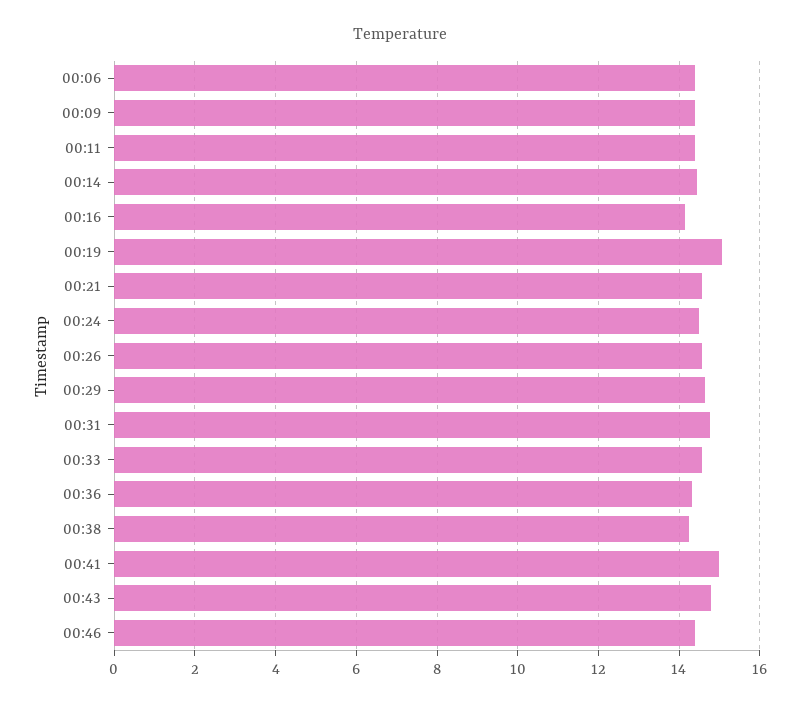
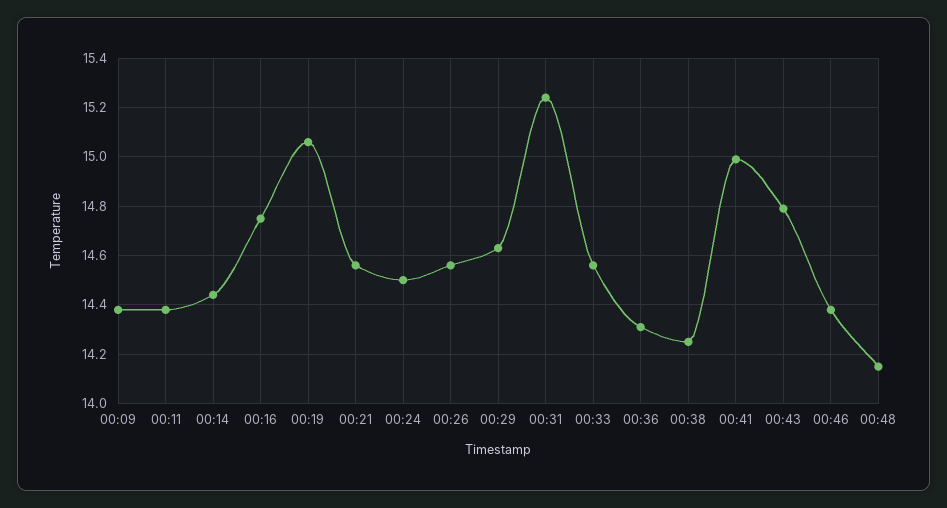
00:06: 14.4 -> none
00:16: 14.2 -> 14.75
00:31: 14.8 -> 15.25
00:48: none -> 14.15

